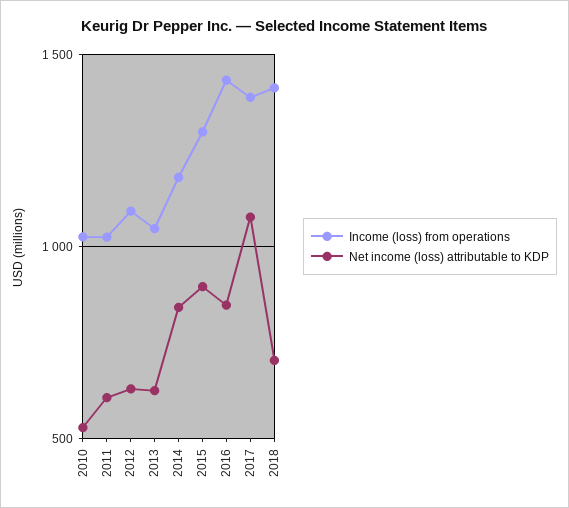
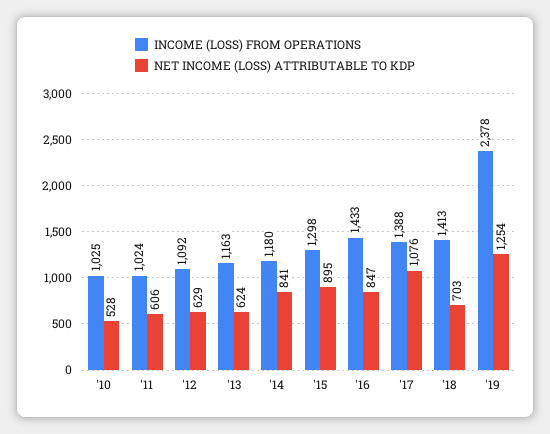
Income (loss) from operations, 2013: 1050 -> 1163
Income (loss) from operations, '19: none -> 2378
Net income (loss) attributable to KDP, '19: none -> 1254

